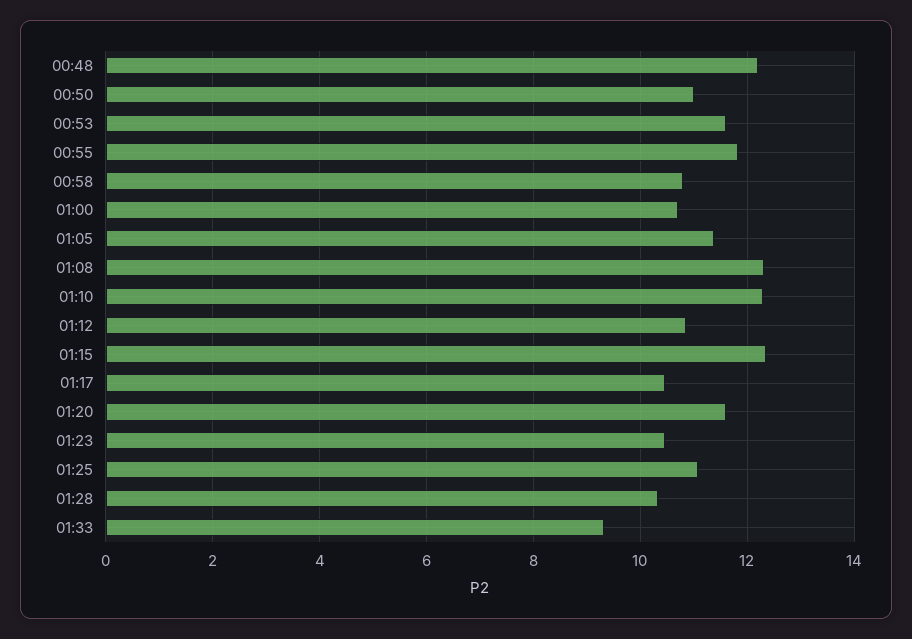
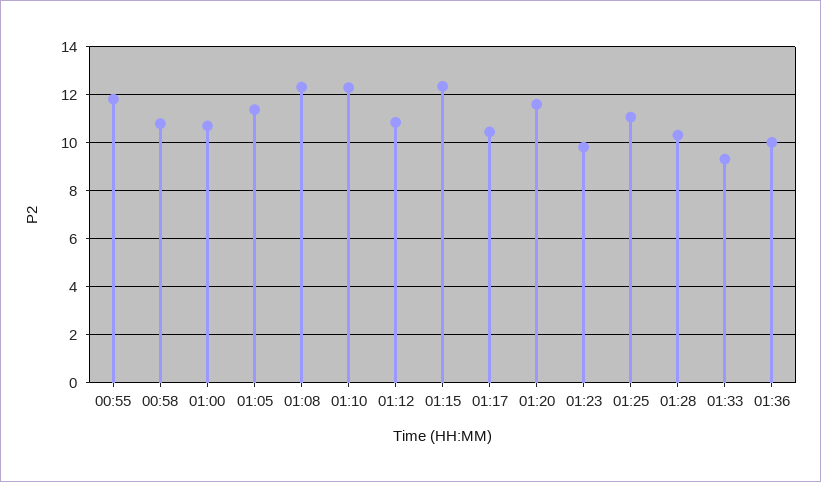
00:48: 12.2 -> none
00:50: 11 -> none
00:53: 11.6 -> none
01:23: 10.4 -> 9.75
01:36: none -> 10

